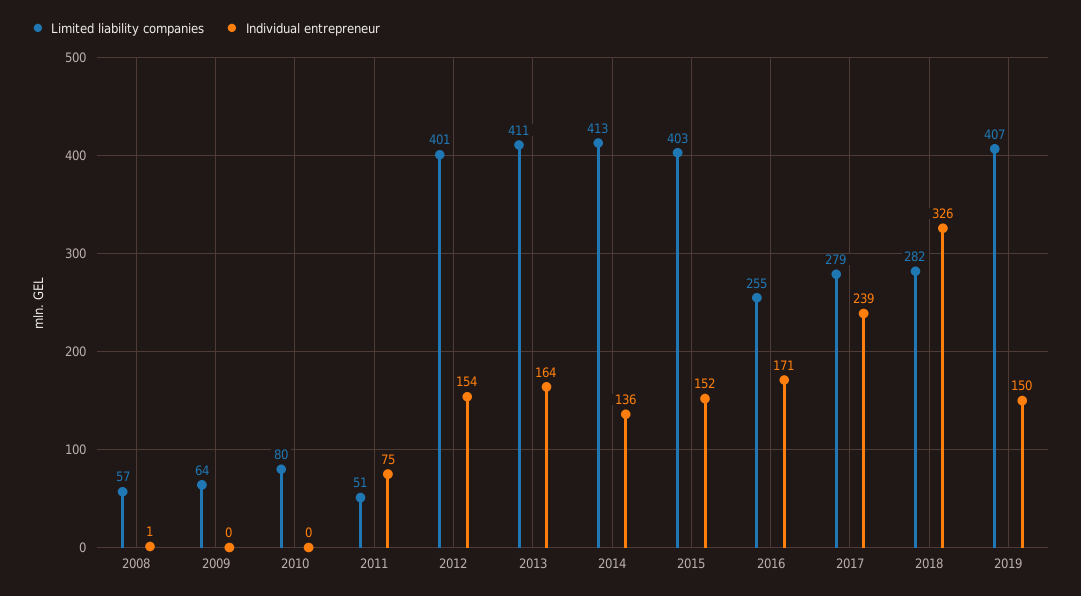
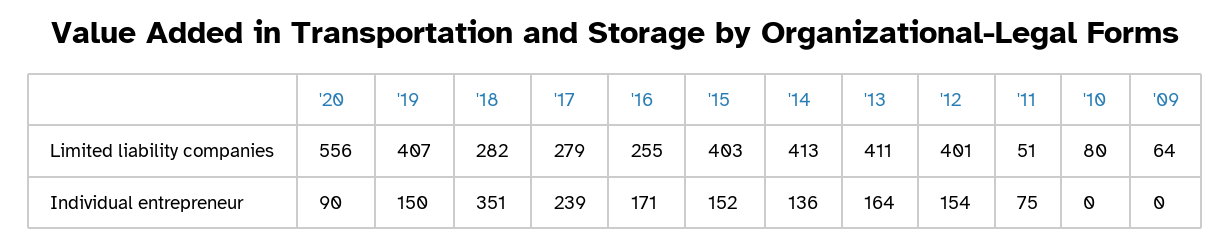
Limited liability companies, 2008: 57 -> none
Individual entrepreneur, 2008: 1 -> none
Individual entrepreneur, 2018: 326 -> 351
Limited liability companies, '20: none -> 556
Individual entrepreneur, '20: none -> 90

